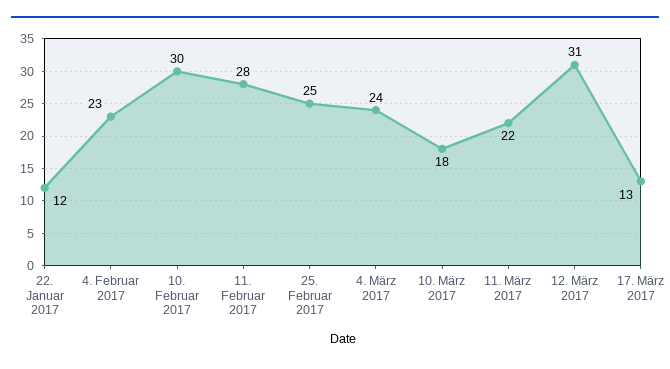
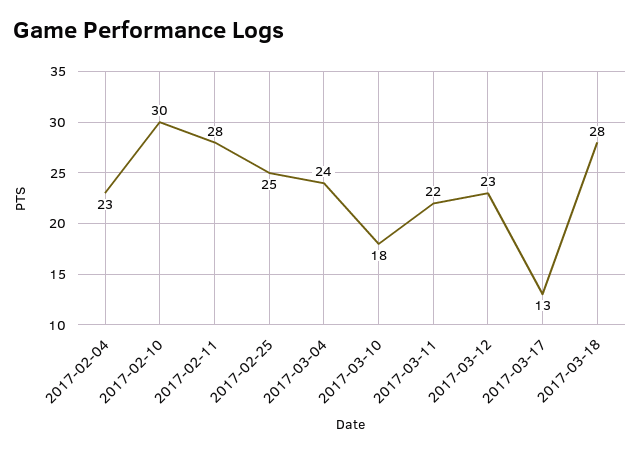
22. Januar 2017: 12 -> none
12. März 2017: 31 -> 23
2017-03-18: none -> 28

